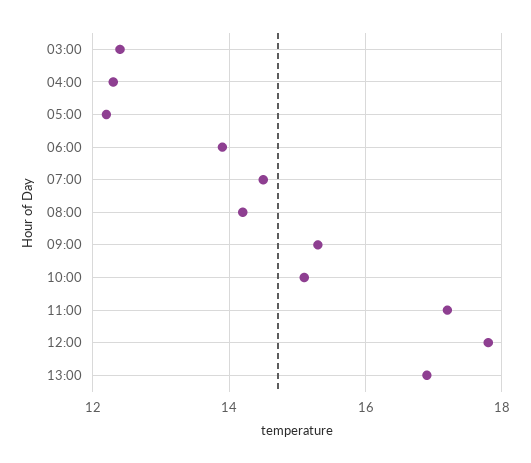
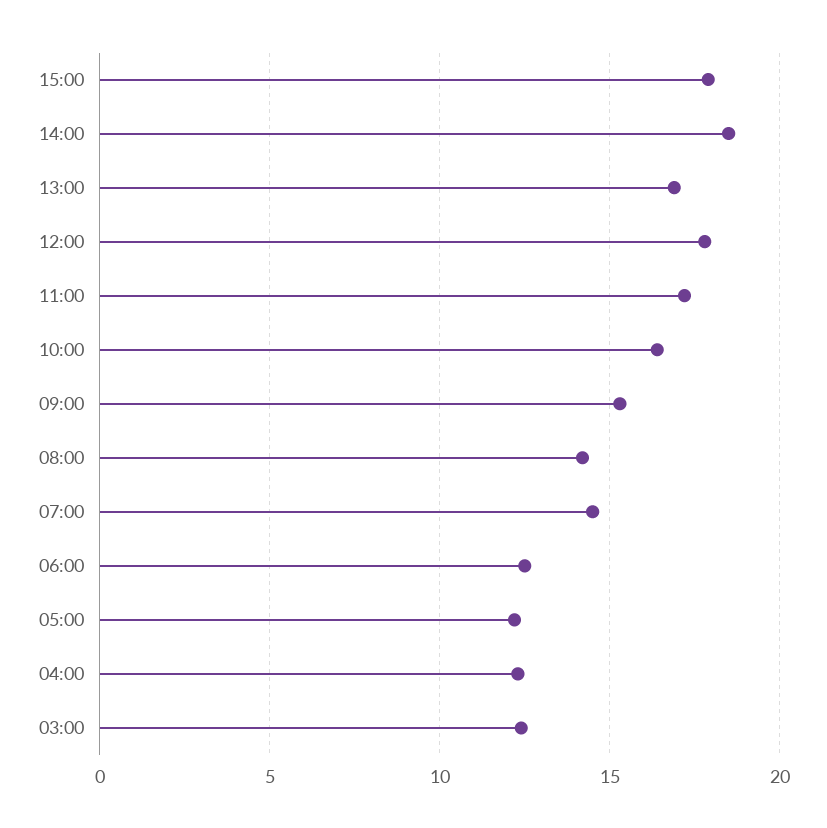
06:00: 14 -> 12.5
10:00: 15 -> 16.5
15:00: none -> 18
14:00: none -> 18.5

